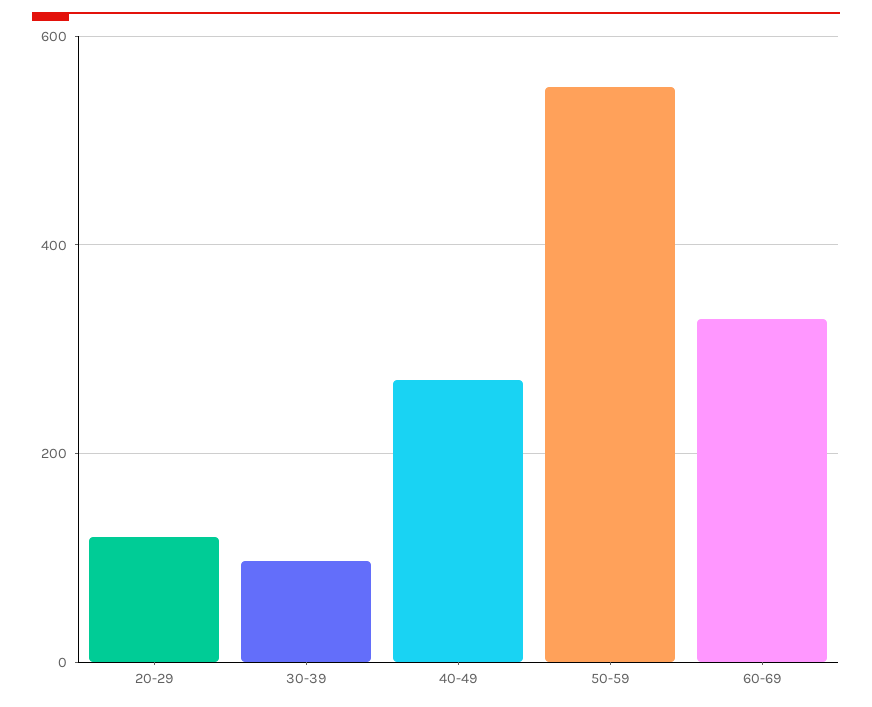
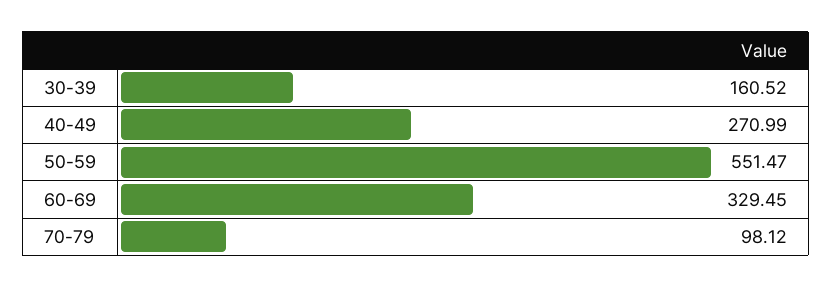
20-29: 120 -> none
30-39: 100 -> 160.52
70-79: none -> 98.12

